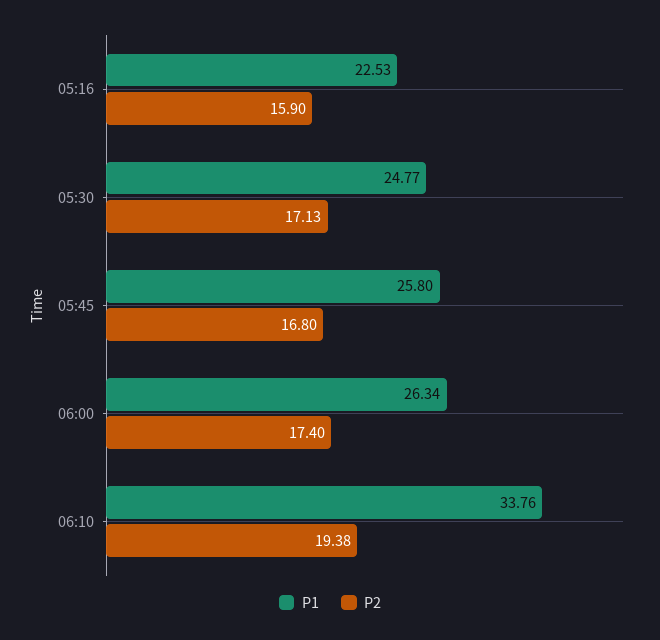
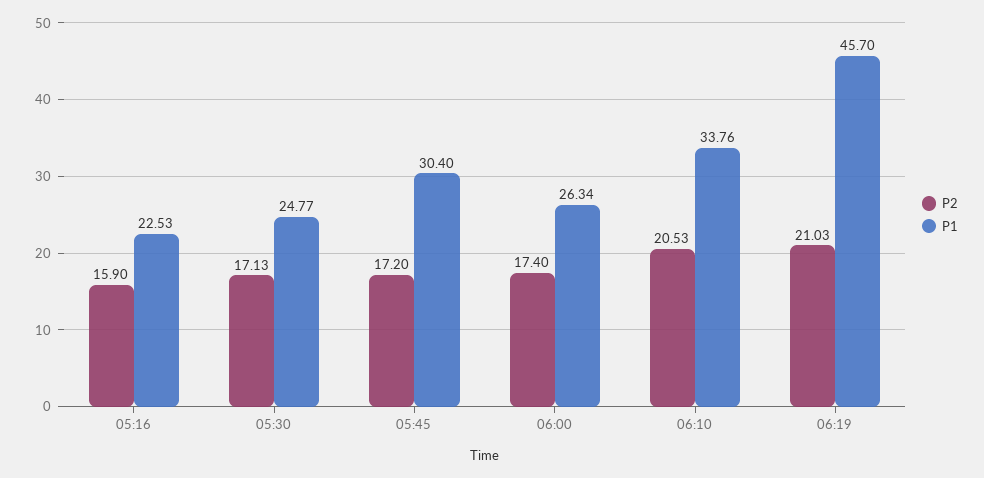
P1, 05:45: 25.8 -> 30.4
P2, 05:45: 16.8 -> 17.2
P2, 06:10: 19.38 -> 20.53
P2, 06:19: none -> 21.03
P1, 06:19: none -> 45.7

